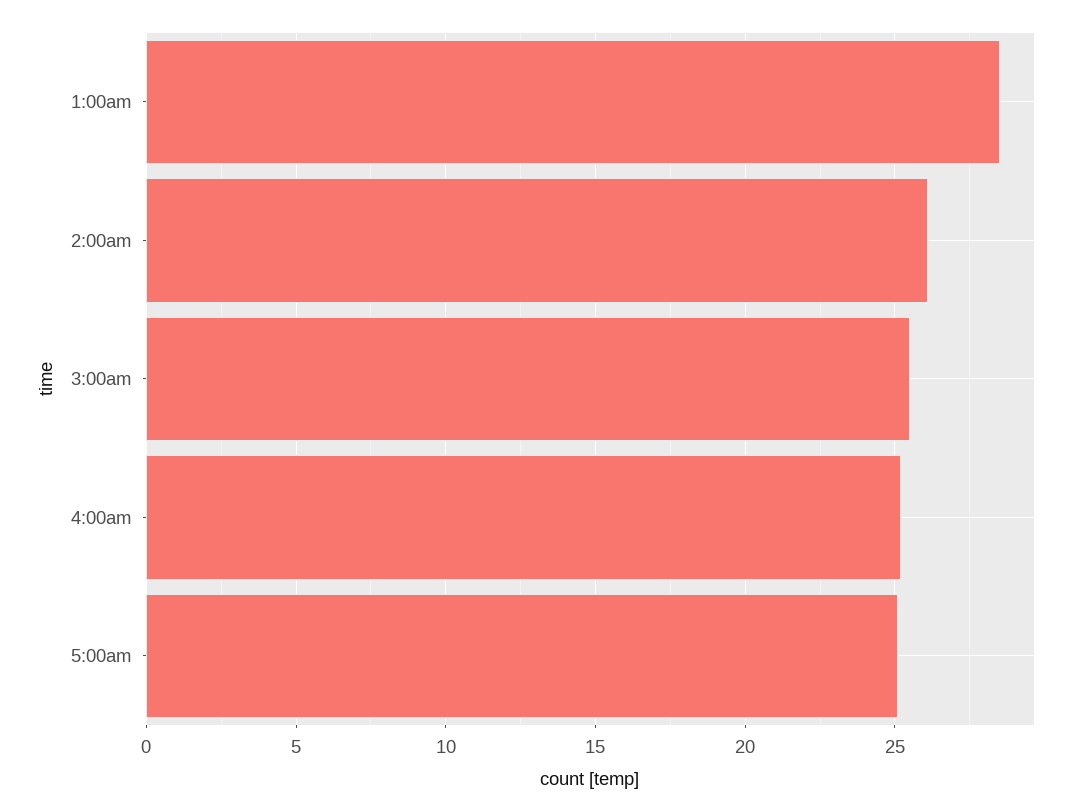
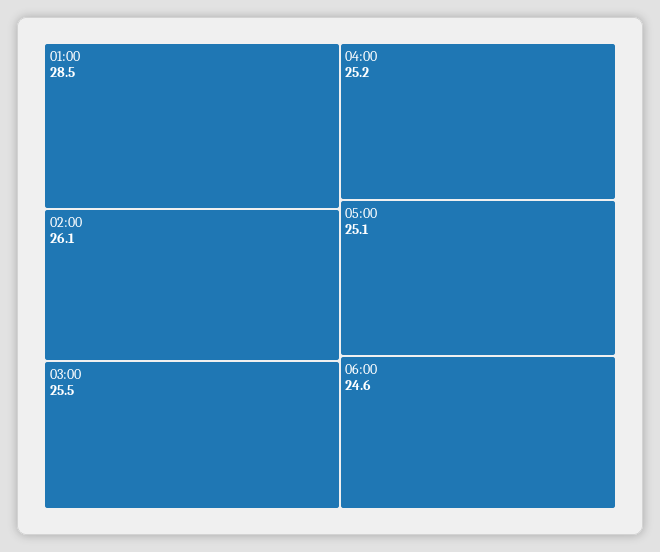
06:00: none -> 24.6

